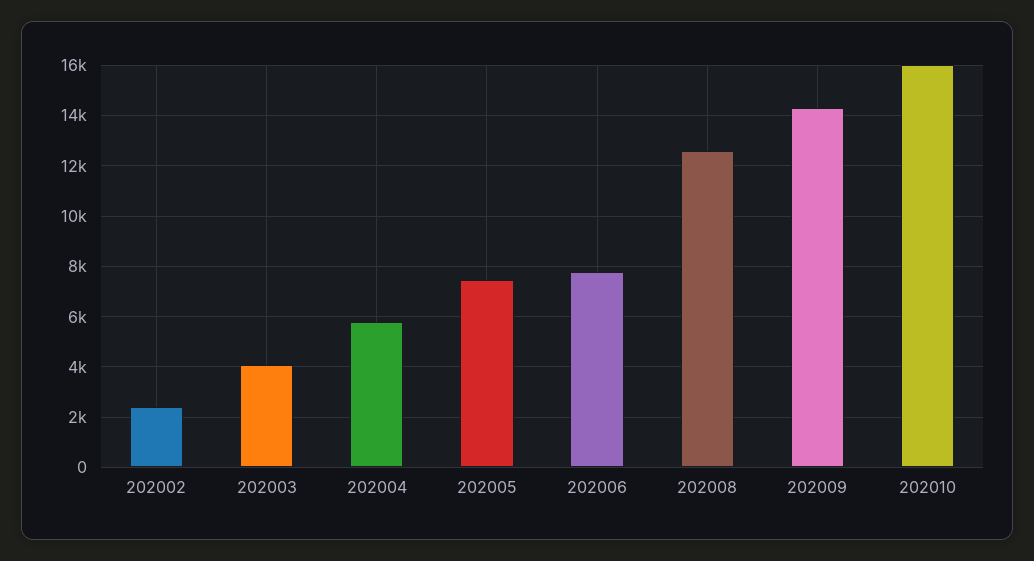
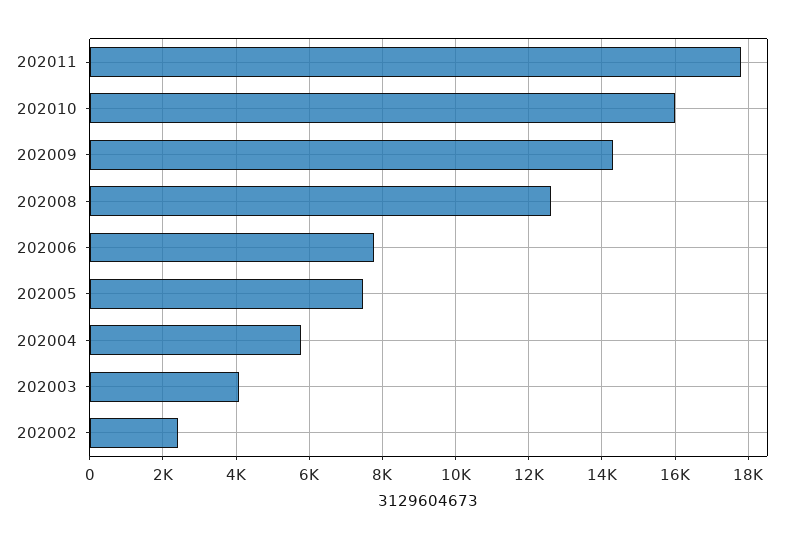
202011: none -> 17800

